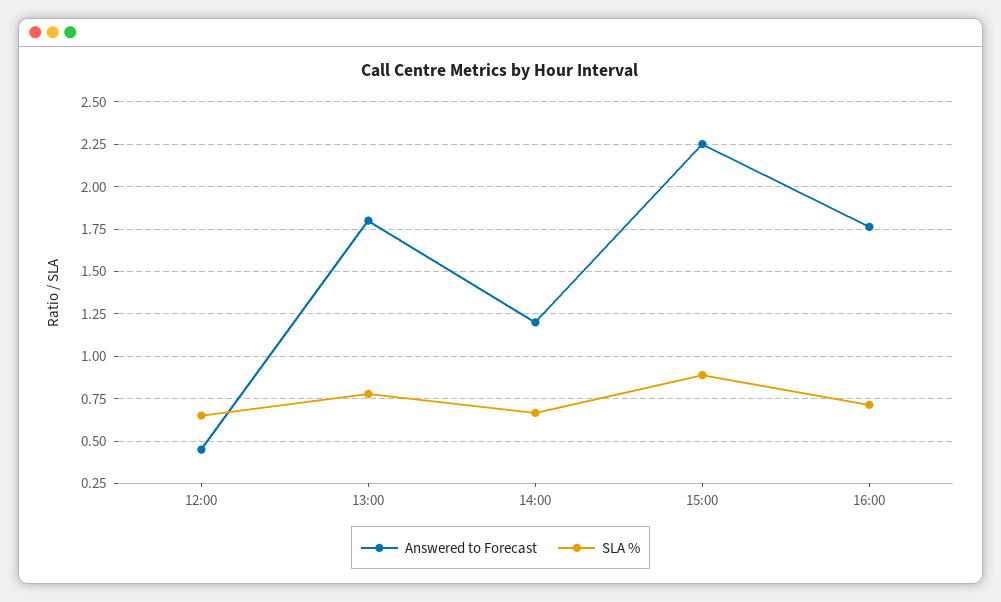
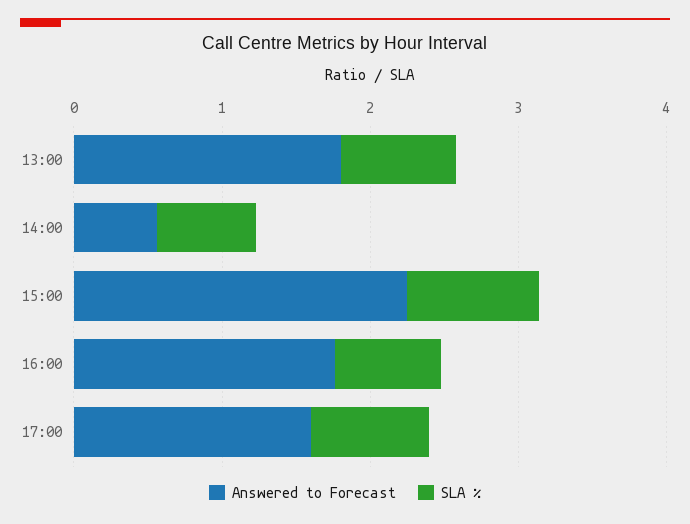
Answered to Forecast, 12:00: 0.45 -> none
SLA %, 12:00: 0.65 -> none
Answered to Forecast, 14:00: 1.2 -> 0.6
Answered to Forecast, 17:00: none -> 1.6
SLA %, 17:00: none -> 0.8

